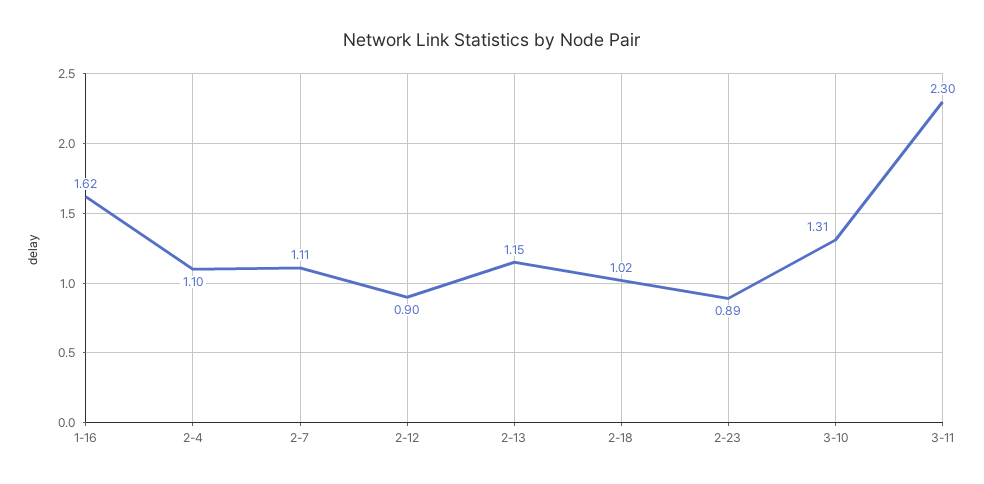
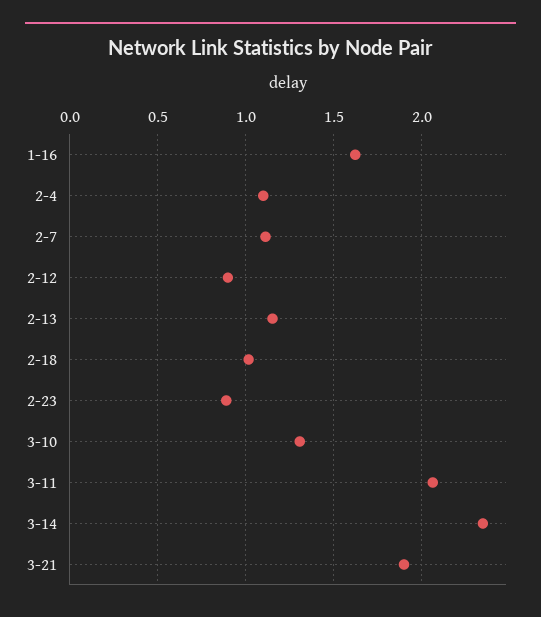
3-11: 2.3 -> 2.05
3-14: none -> 2.35
3-21: none -> 1.9

